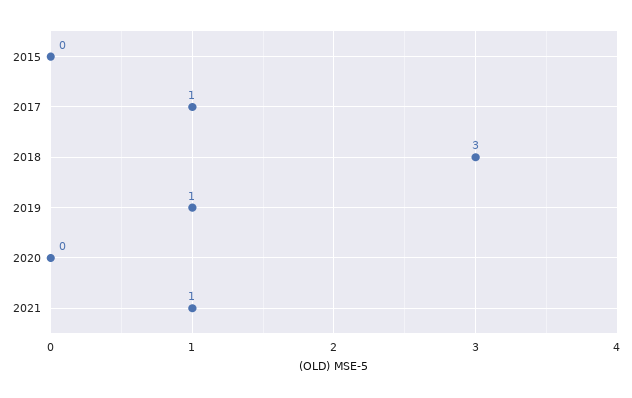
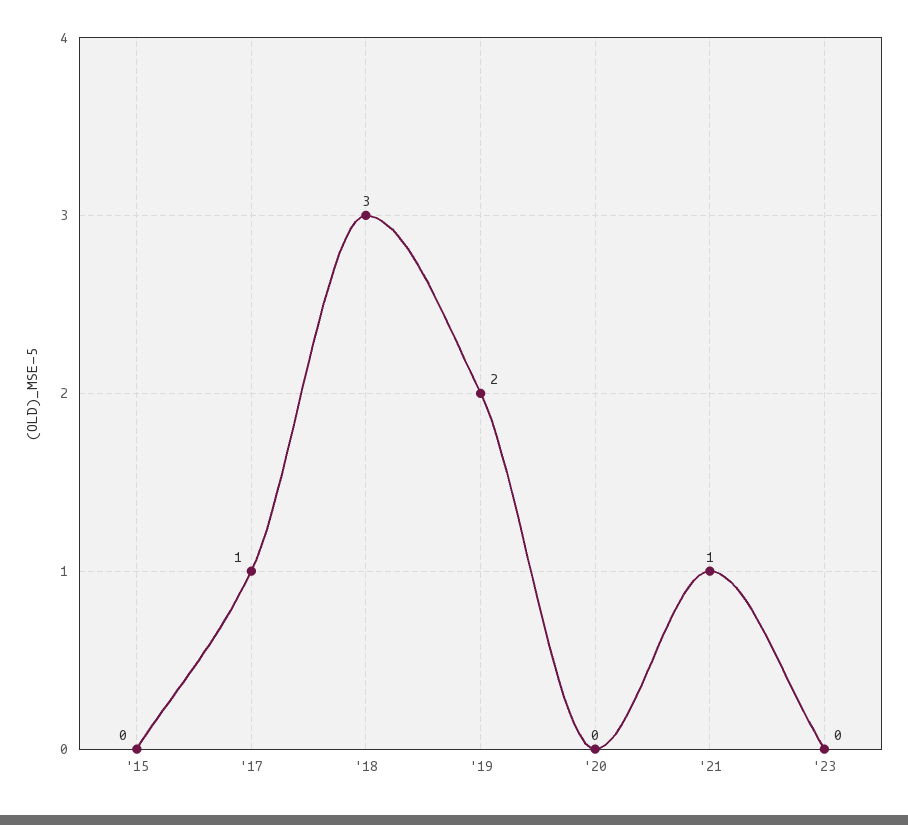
2019: 1 -> 2
'23: none -> 0

